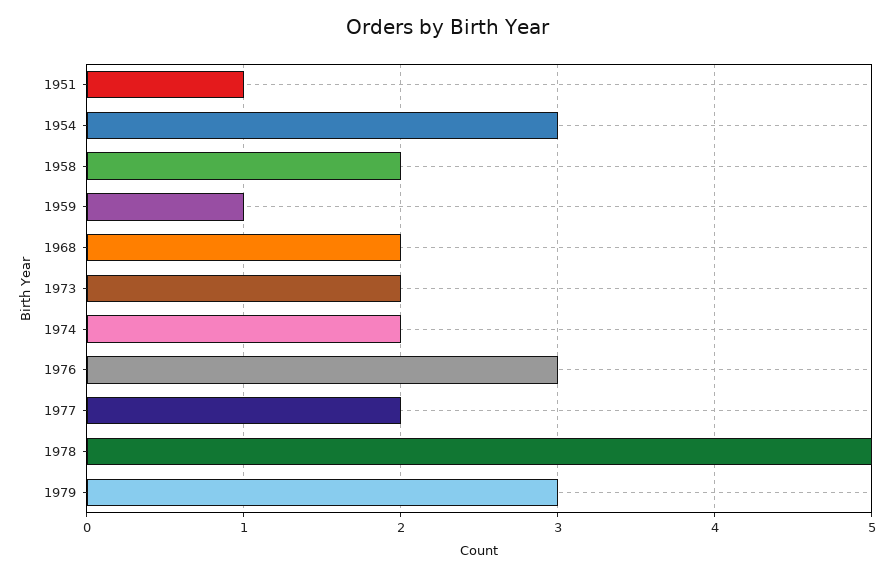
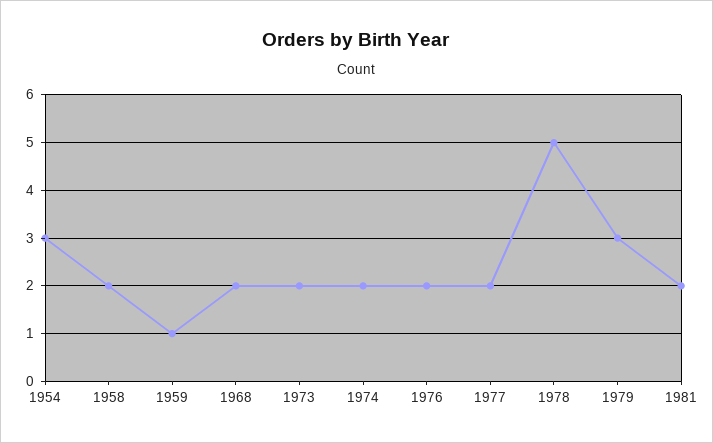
1951: 1 -> none
1976: 3 -> 2
1981: none -> 2

